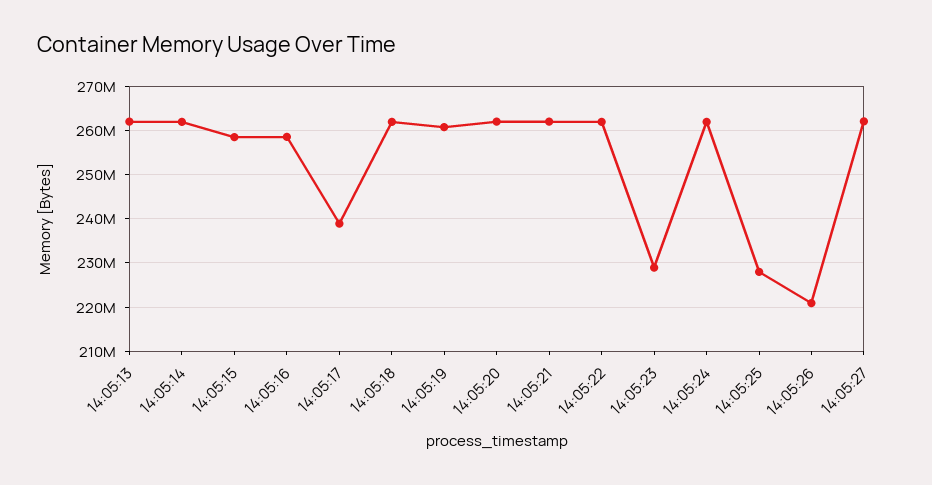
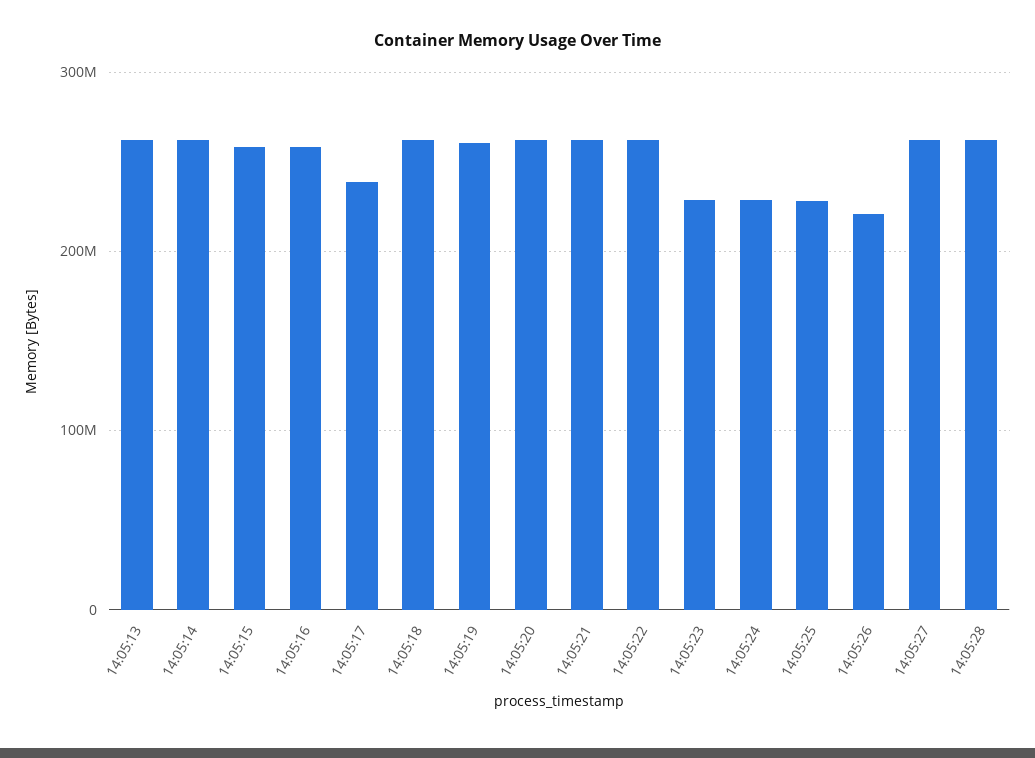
14:05:24: 262000000 -> 230000000
14:05:28: none -> 260000000

